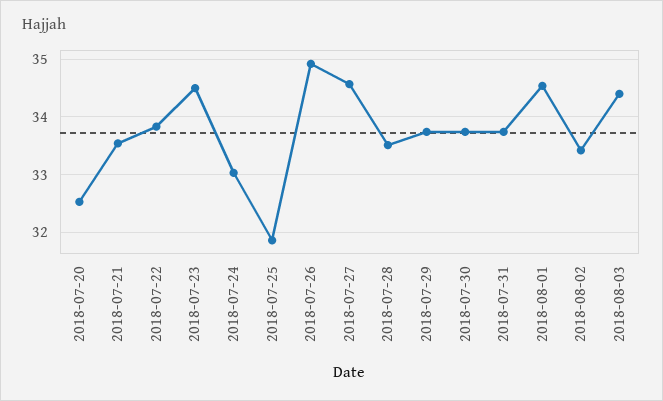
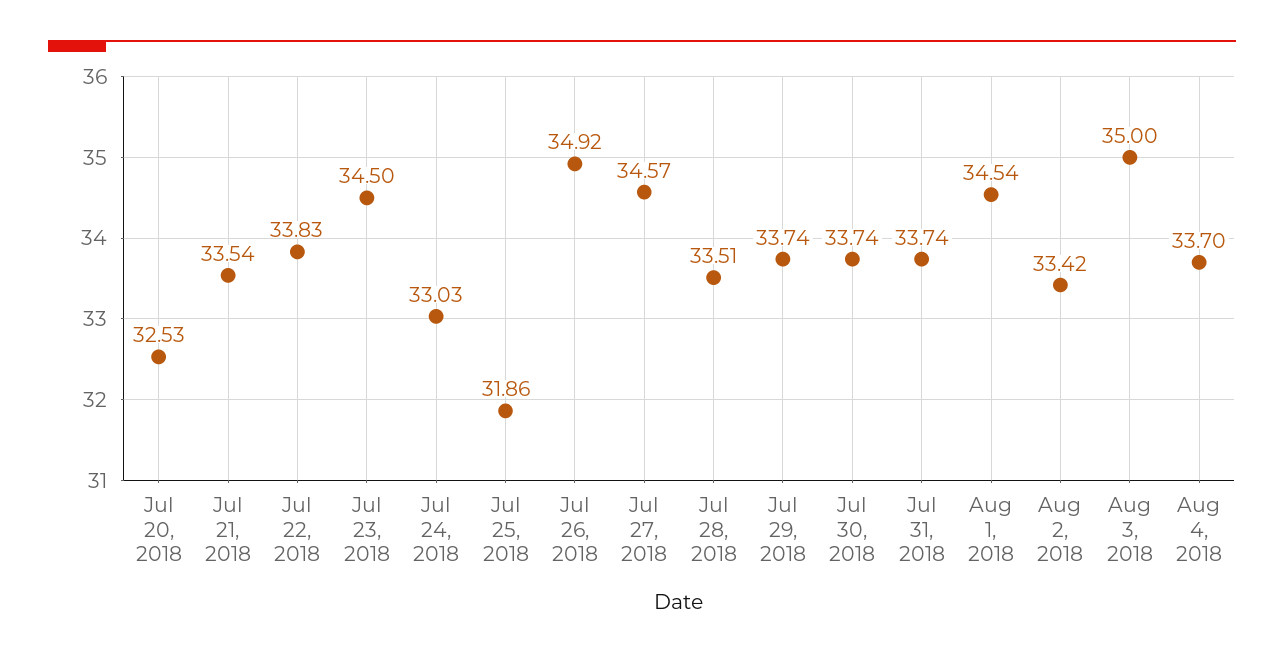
2018-08-03: 34.4 -> 35
Aug 4, 2018: none -> 33.7

